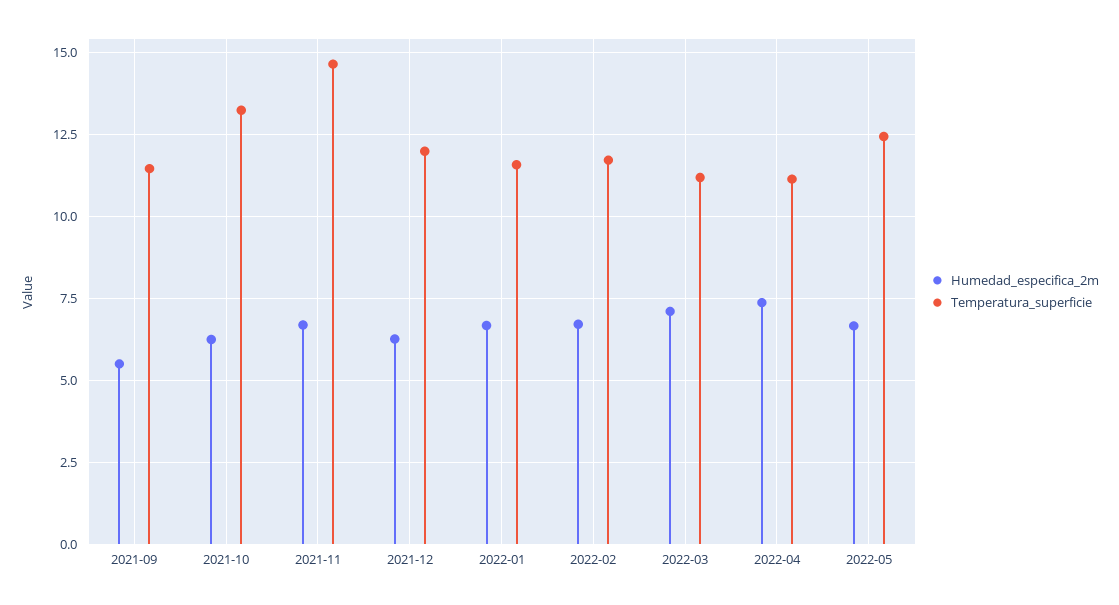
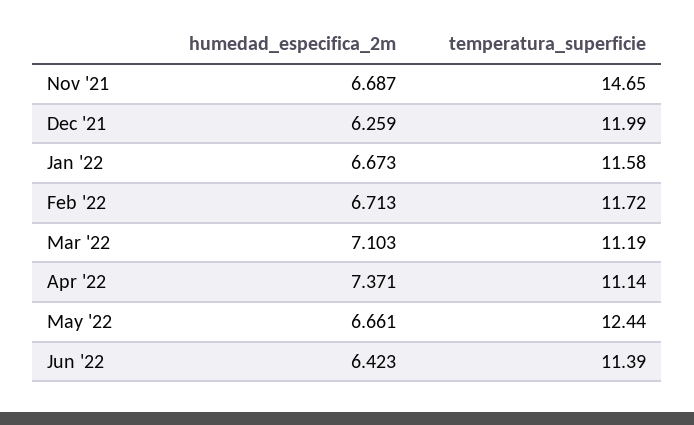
Humedad_especifica_2m, 2021-09: 5.5 -> none
Temperatura_superficie, 2021-09: 11.5 -> none
Humedad_especifica_2m, 2021-10: 6.25 -> none
Temperatura_superficie, 2021-10: 13.25 -> none
Humedad_especifica_2m, Jun '22: none -> 6.423
Temperatura_superficie, Jun '22: none -> 11.39

